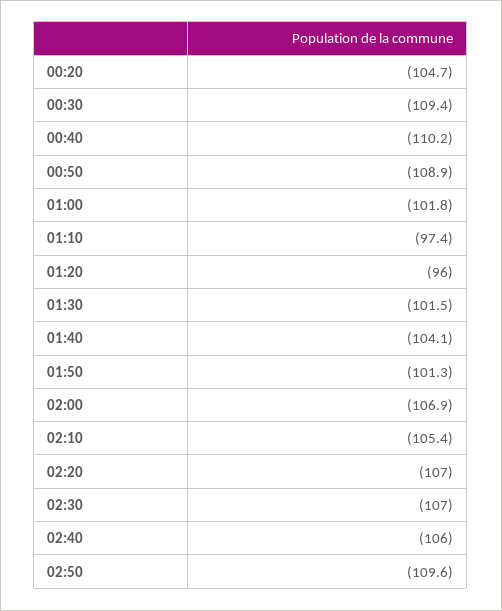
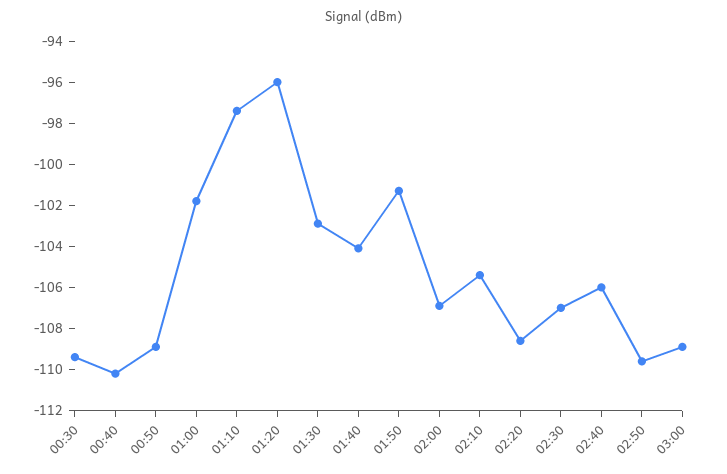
00:20: -104.7 -> none
01:30: -101.5 -> -103
02:20: -107 -> -108.5
03:00: none -> -109

